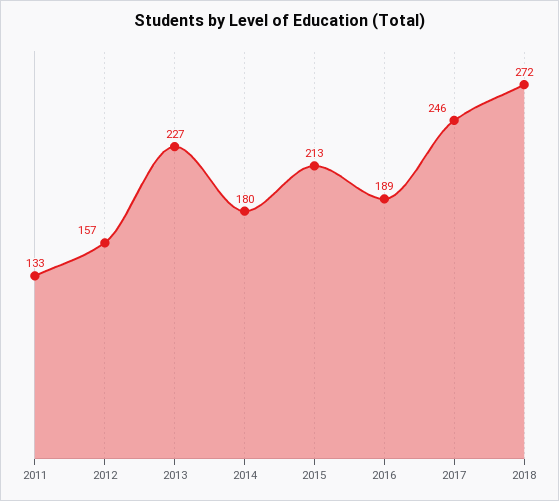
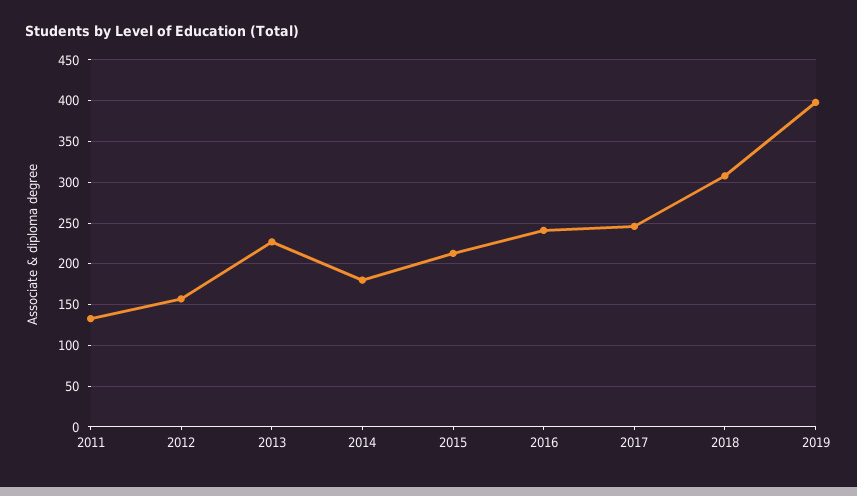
2016: 189 -> 240
2018: 272 -> 310
2019: none -> 400

